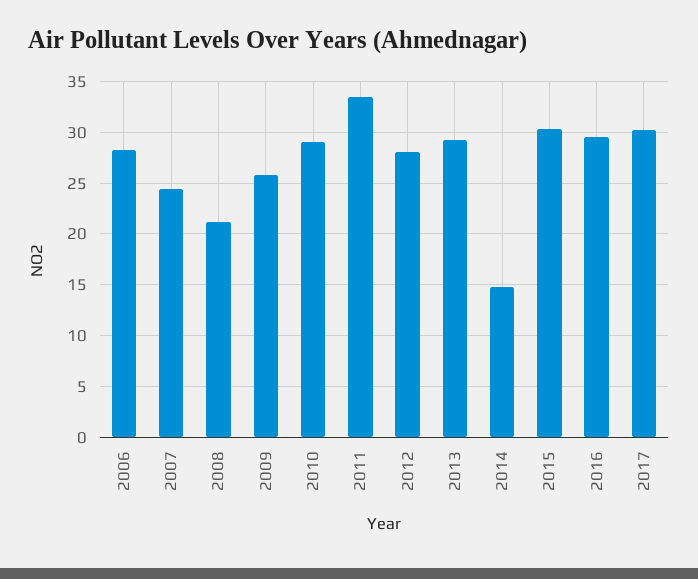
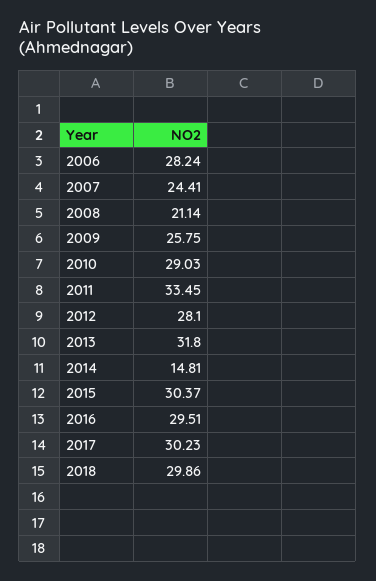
2013: 29 -> 31.8
2018: none -> 29.86

